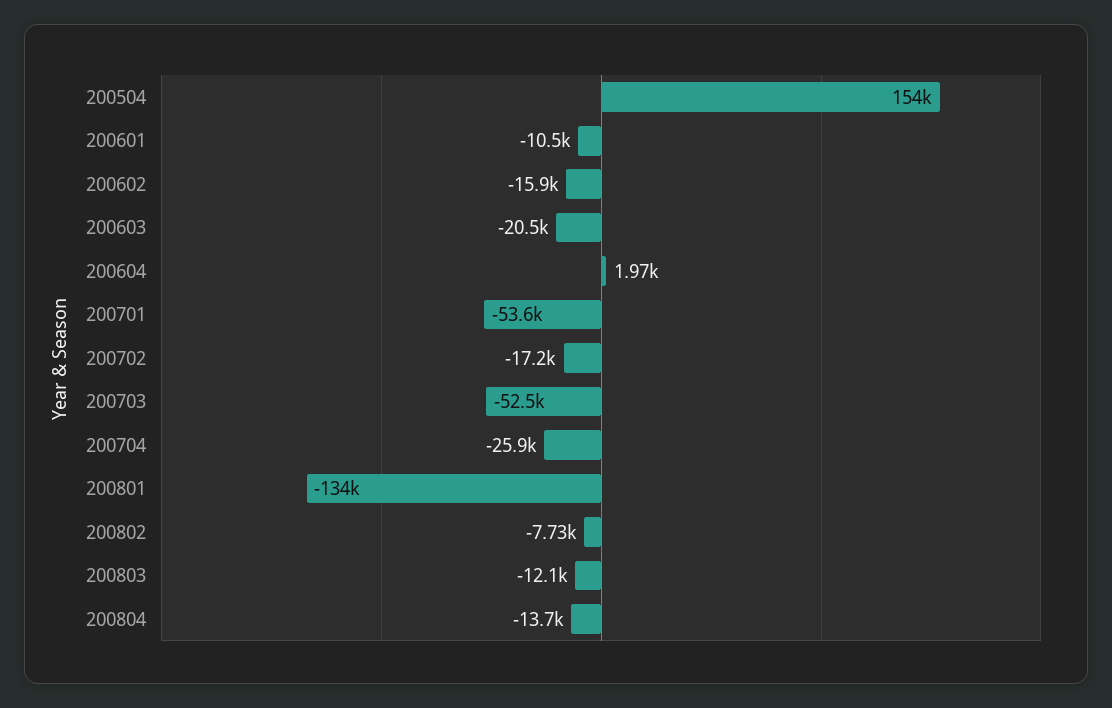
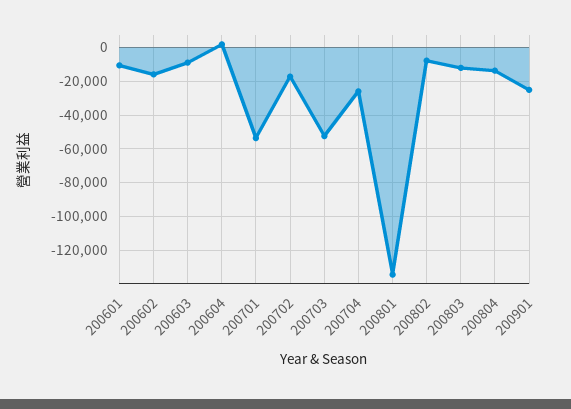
200504: 154000 -> none
200603: -20500 -> -10000
200901: none -> -25000

